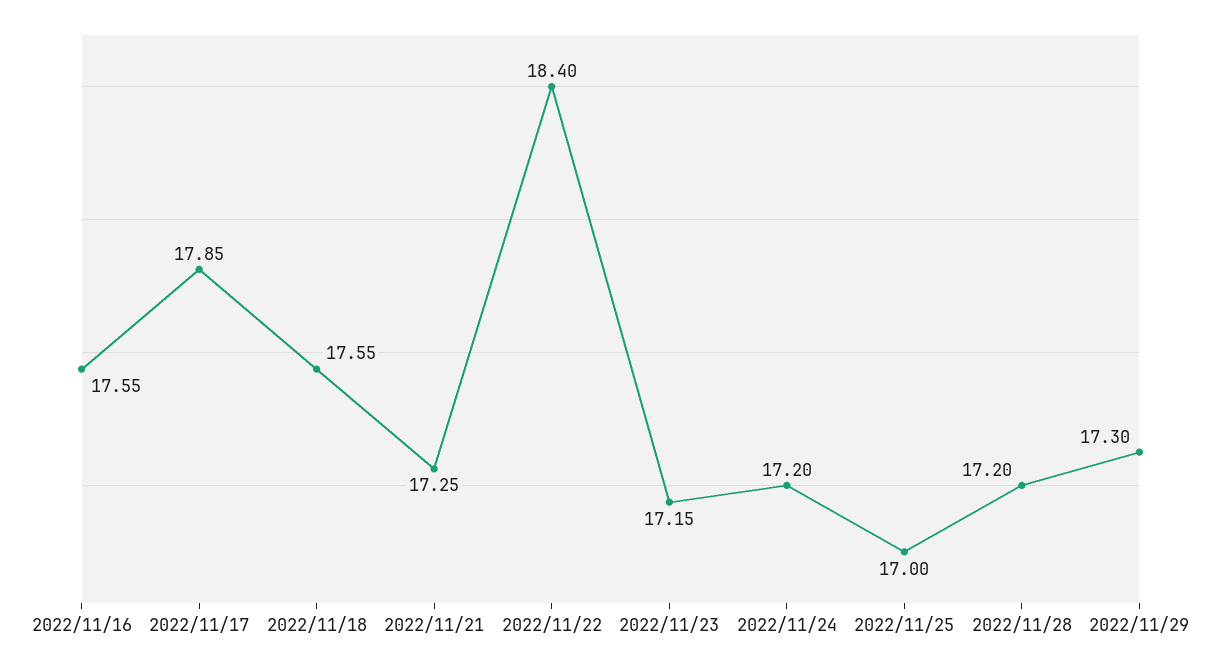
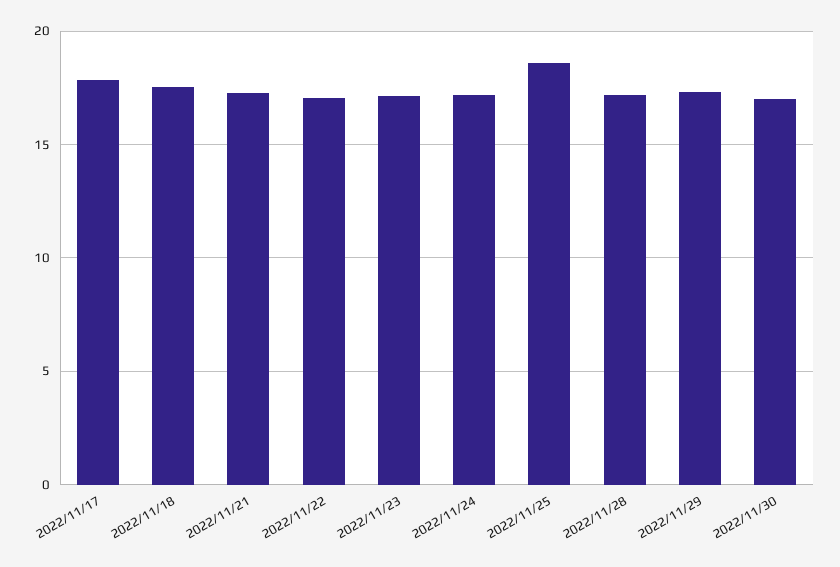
2022/11/16: 17.55 -> none
2022/11/22: 18.4 -> 17
2022/11/25: 17 -> 18.5
2022/11/30: none -> 17

